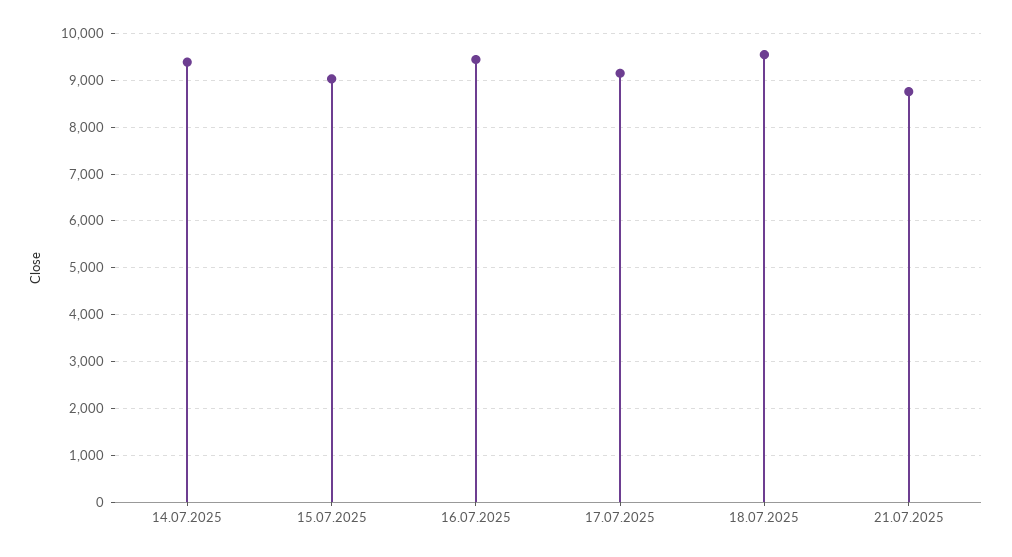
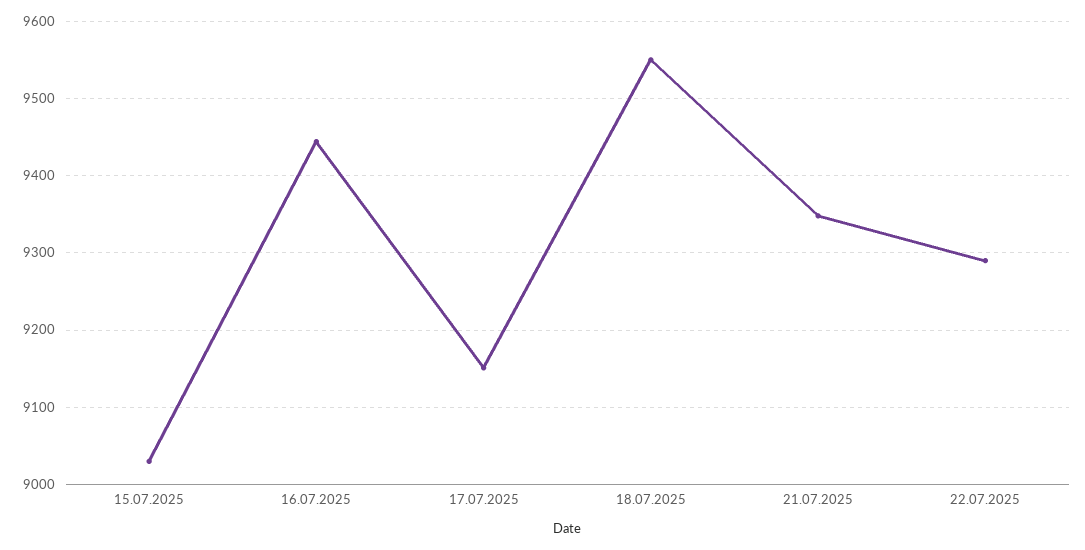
14.07.2025: 9400 -> none
21.07.2025: 8800 -> 9350
22.07.2025: none -> 9290

